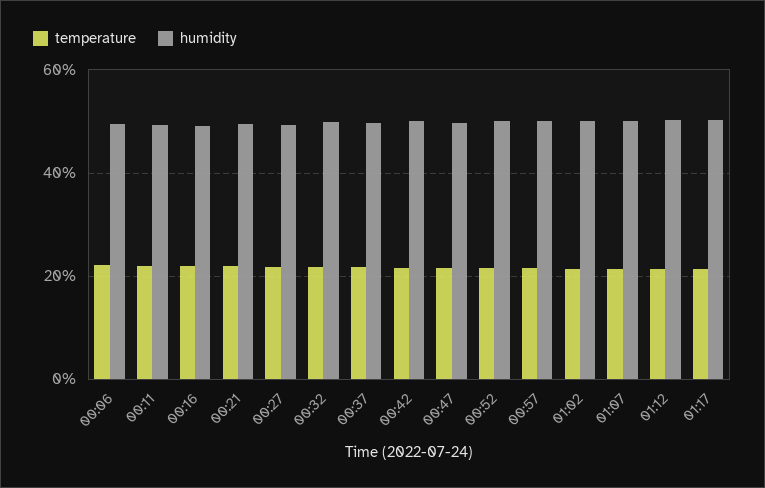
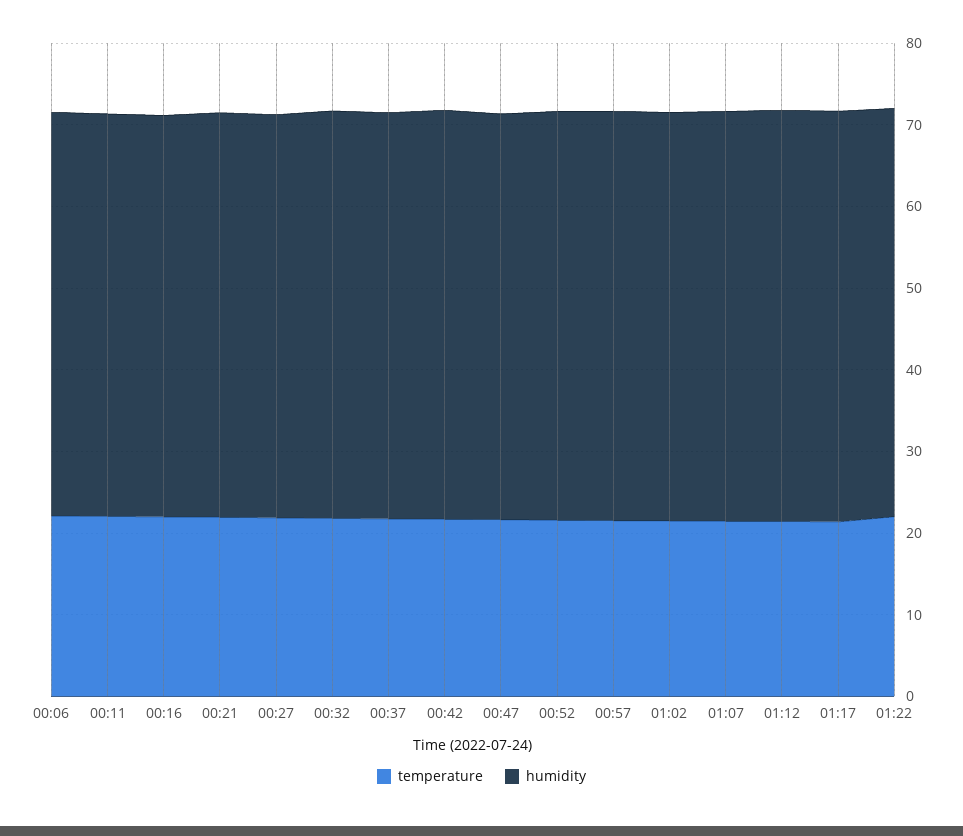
temperature, 01:22: none -> 22
humidity, 01:22: none -> 50

